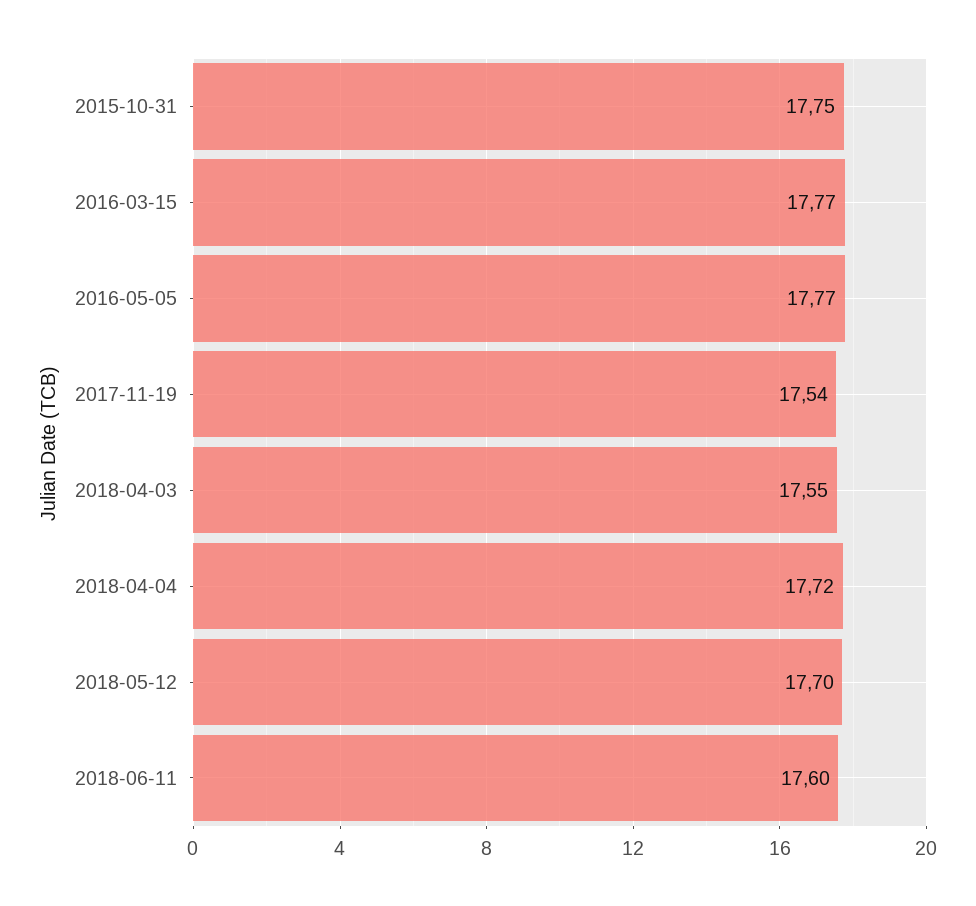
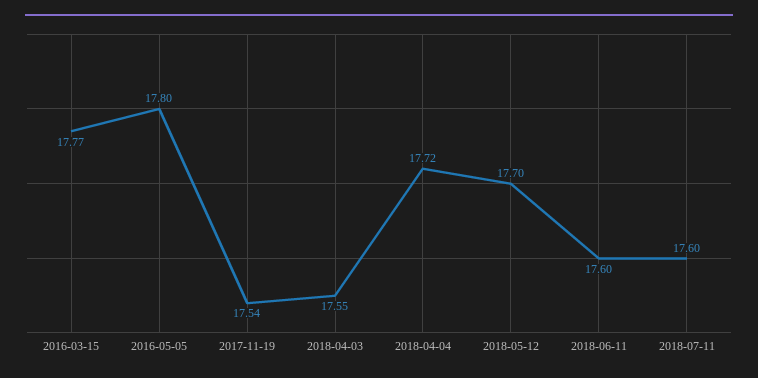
2015-10-31: 17.75 -> none
2016-05-05: 17.77 -> 17.8
2018-07-11: none -> 17.6

